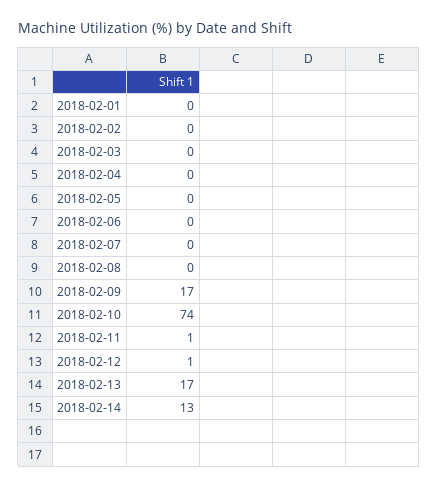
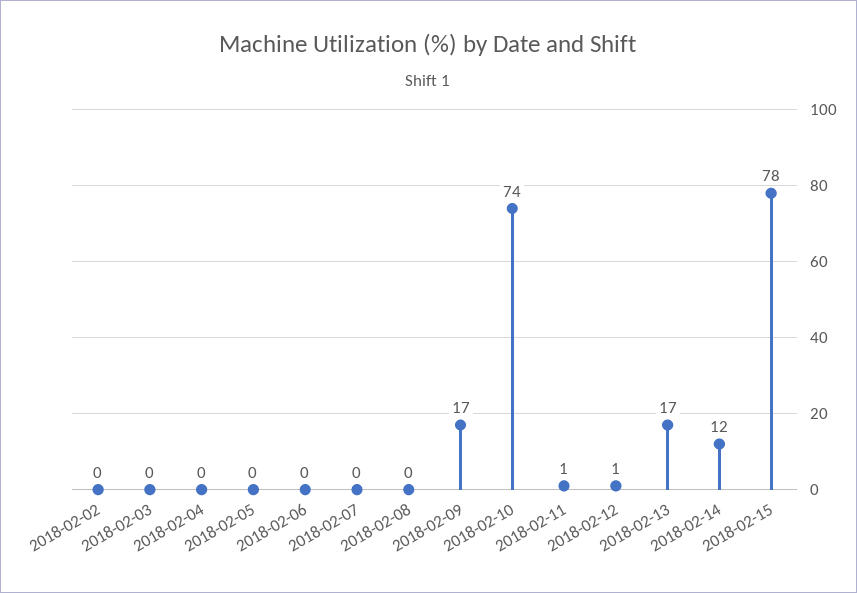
2018-02-01: 0 -> none
2018-02-14: 13 -> 12
2018-02-15: none -> 78

